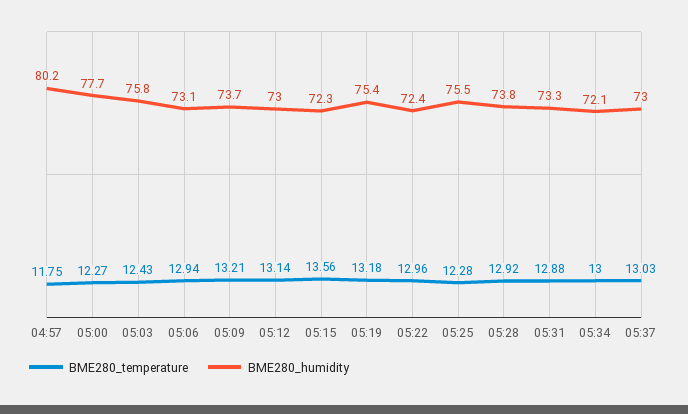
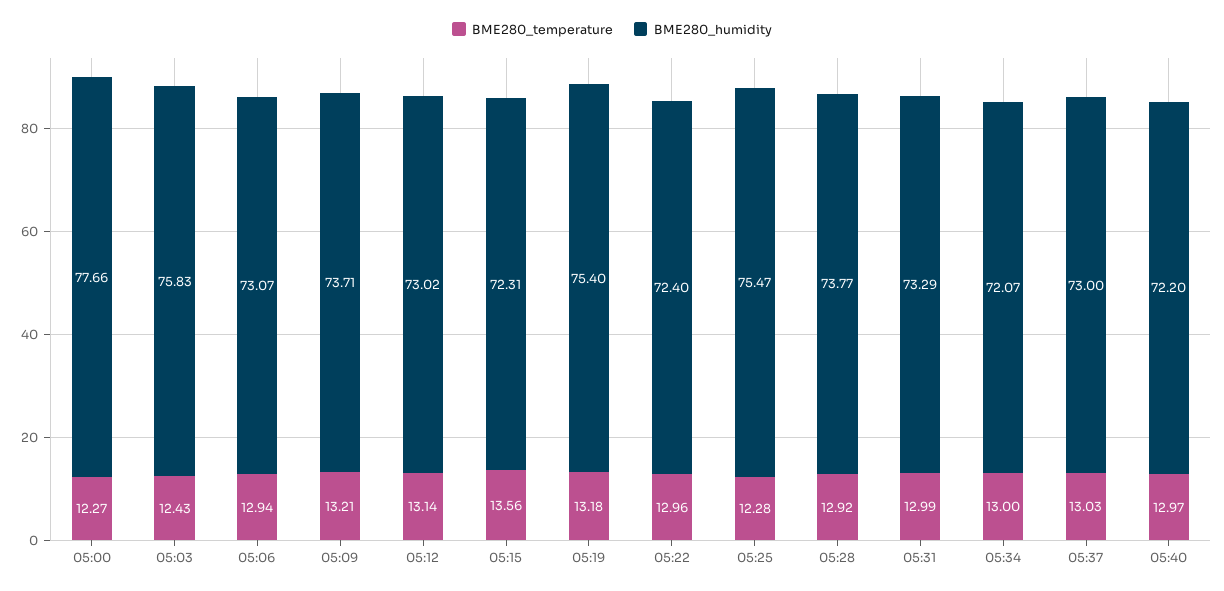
BME280_temperature, 04:57: 11.75 -> none
BME280_humidity, 04:57: 80.2 -> none
BME280_temperature, 05:31: 12.88 -> 12.99
BME280_temperature, 05:40: none -> 12.97
BME280_humidity, 05:40: none -> 72.2

